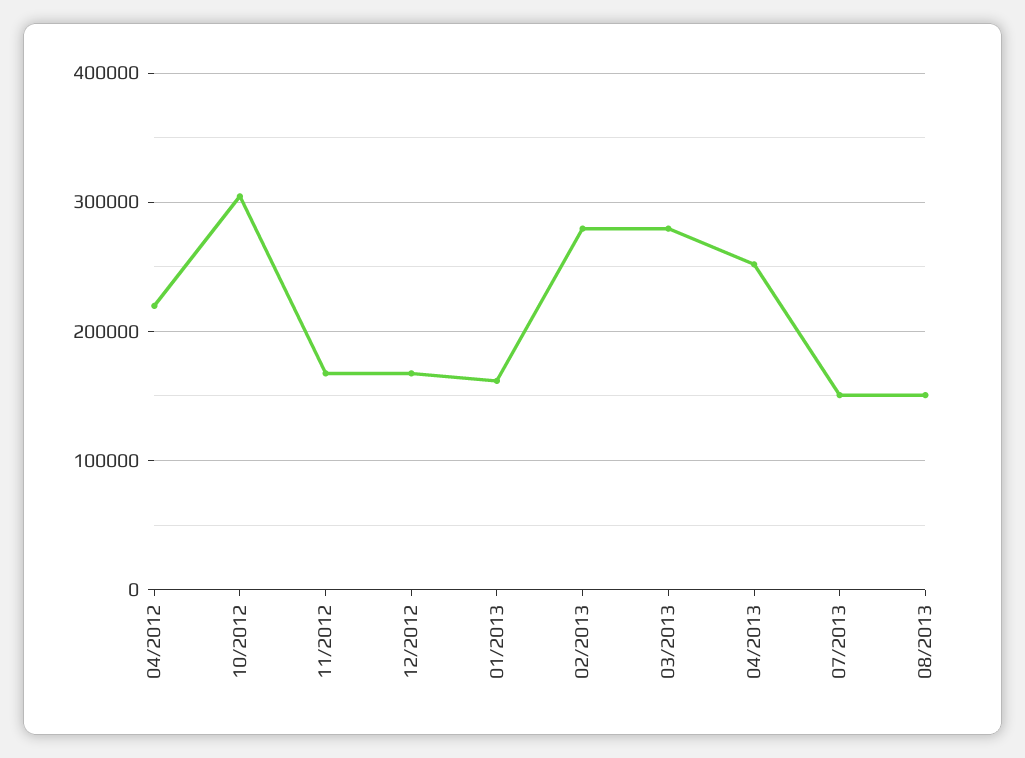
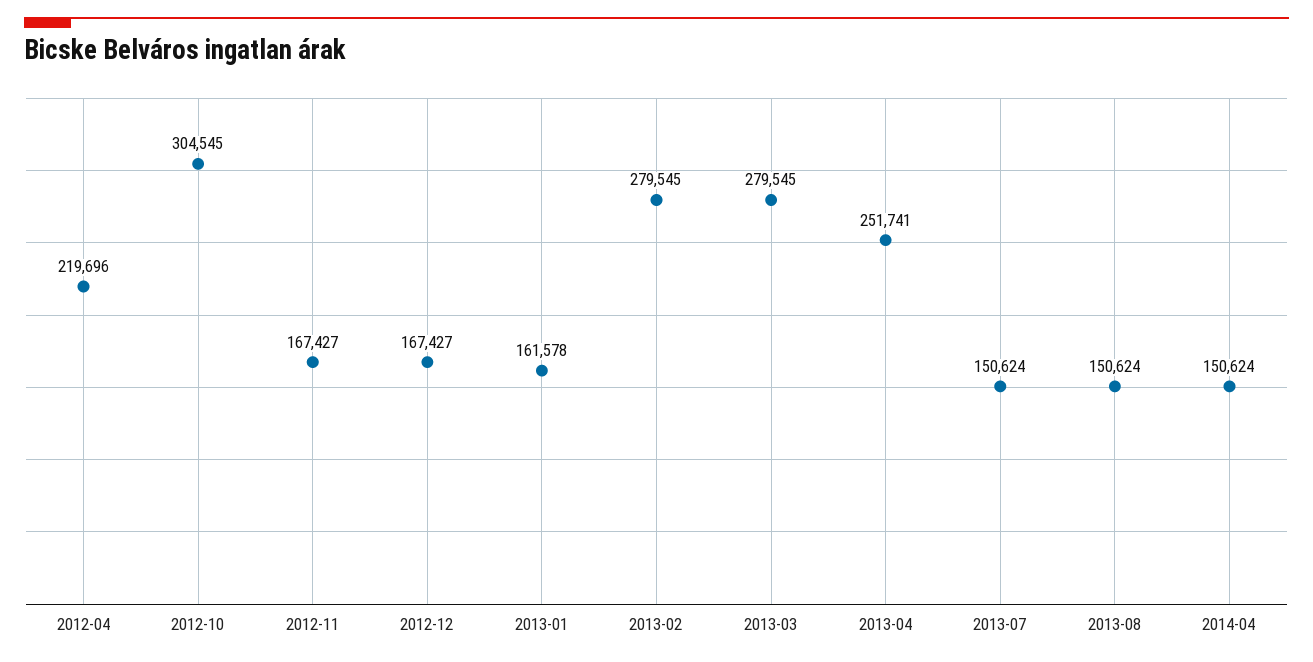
2014-04: none -> 150624

